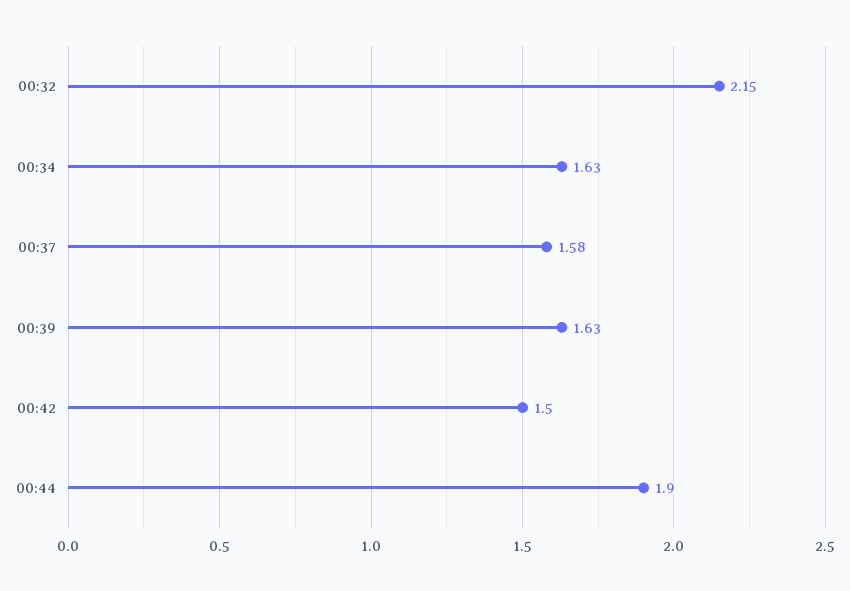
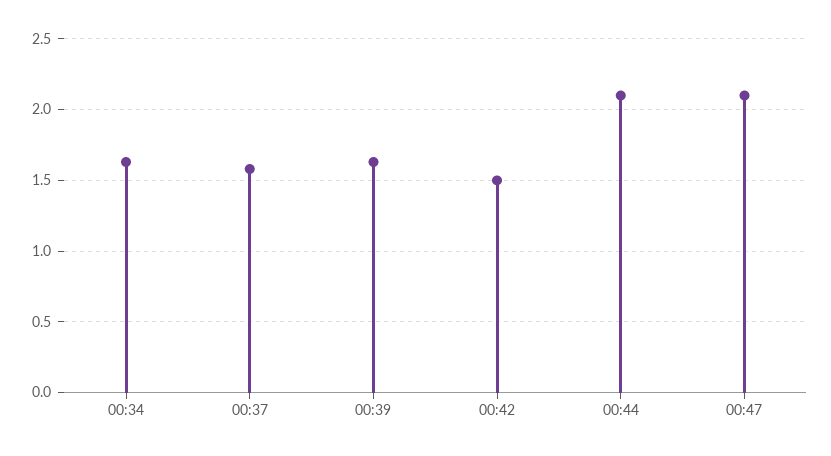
00:32: 2.15 -> none
00:44: 1.9 -> 2.1
00:47: none -> 2.1

